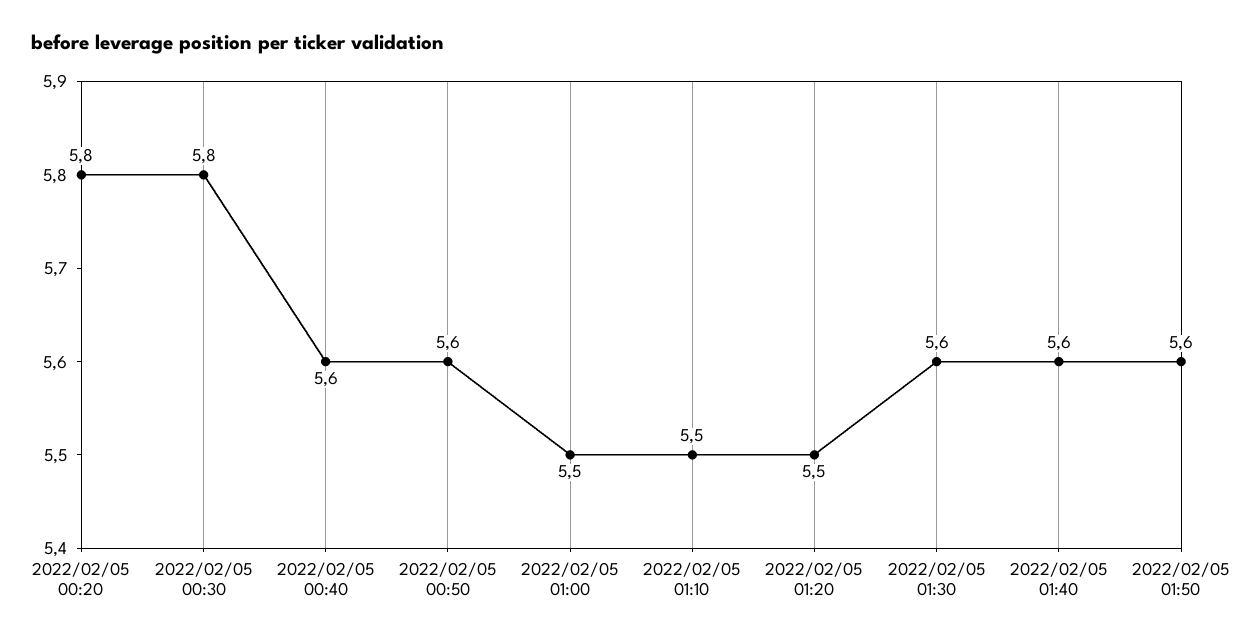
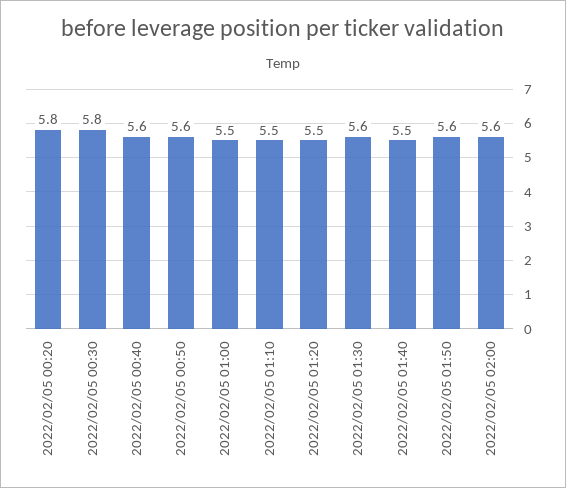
2022/02/05 01:40: 5.6 -> 5.5
2022/02/05 02:00: none -> 5.6

